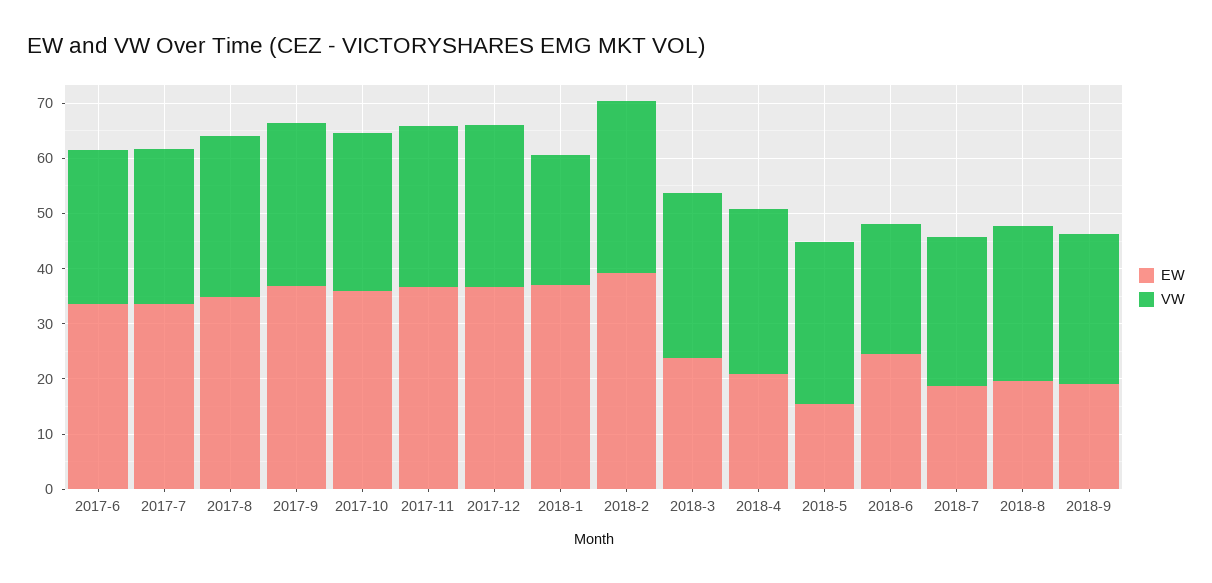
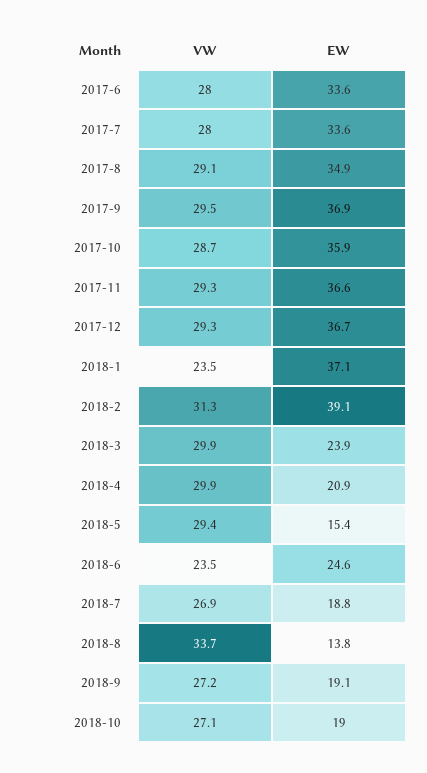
EW, 2018-8: 20 -> 13.8
VW, 2018-8: 28 -> 33.7
VW, 2018-10: none -> 27.1
EW, 2018-10: none -> 19

